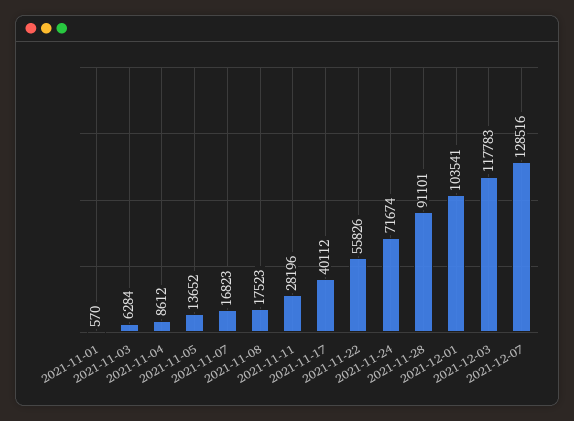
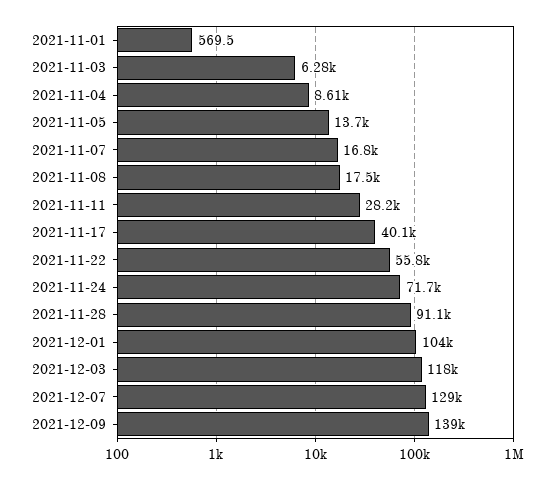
2021-12-09: none -> 139000

